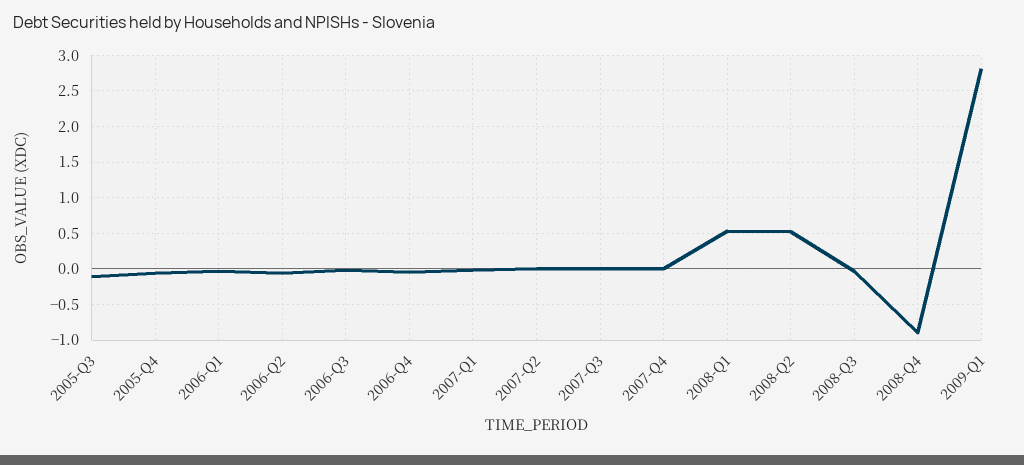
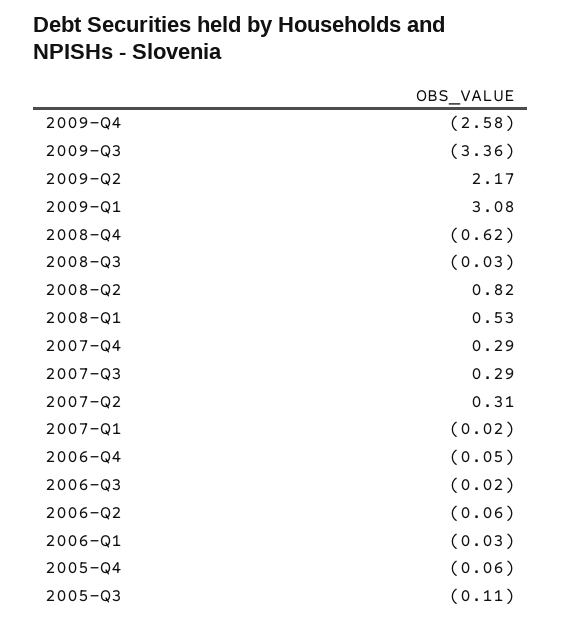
2007-Q2: 0 -> 0.31
2007-Q3: 0 -> 0.29
2007-Q4: 0 -> 0.29
2008-Q2: 0.5 -> 0.82
2008-Q4: -0.9 -> -0.62
2009-Q1: 2.8 -> 3.08
2009-Q4: none -> -2.58
2009-Q3: none -> -3.36
2009-Q2: none -> 2.17

